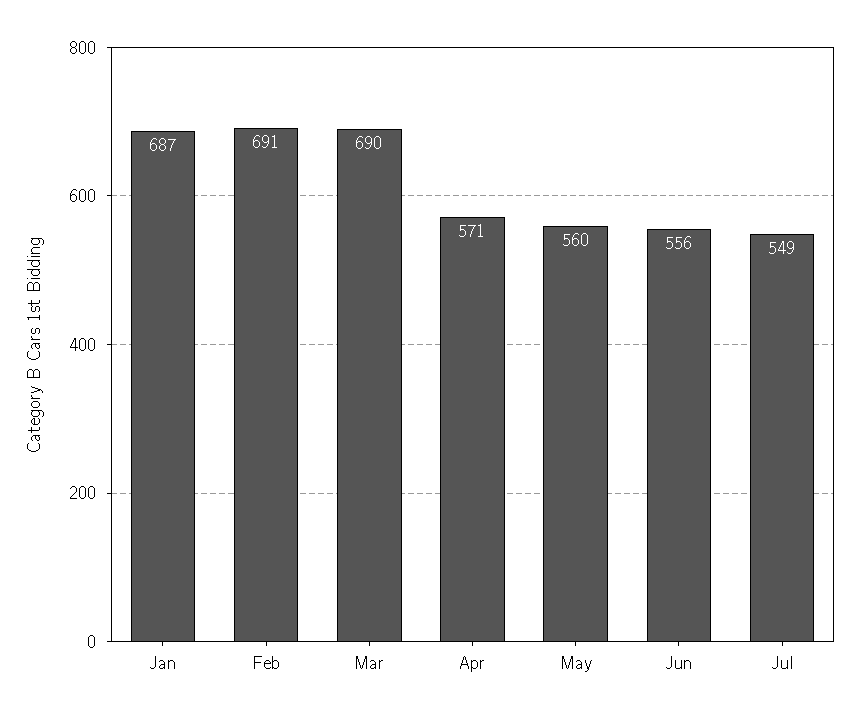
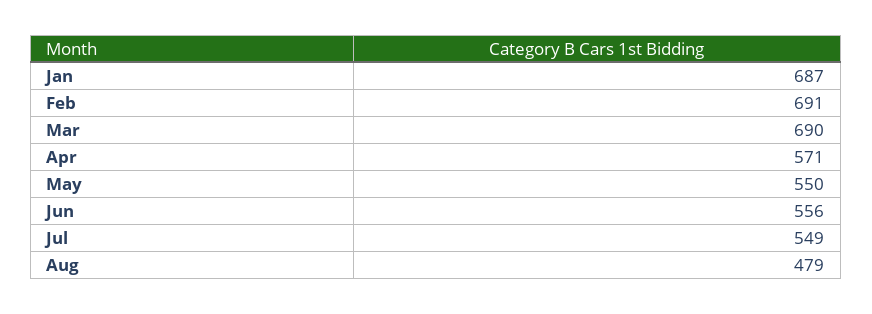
May: 560 -> 550
Aug: none -> 479

